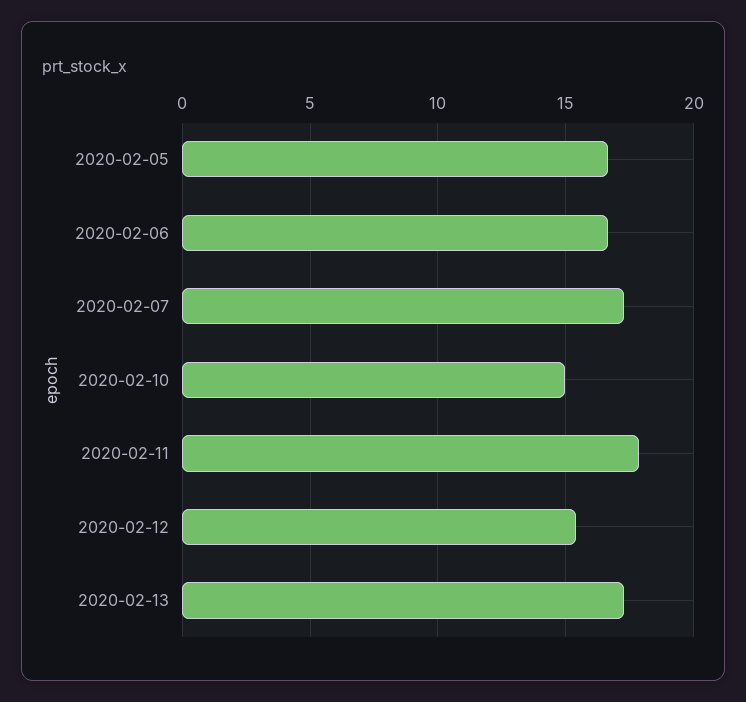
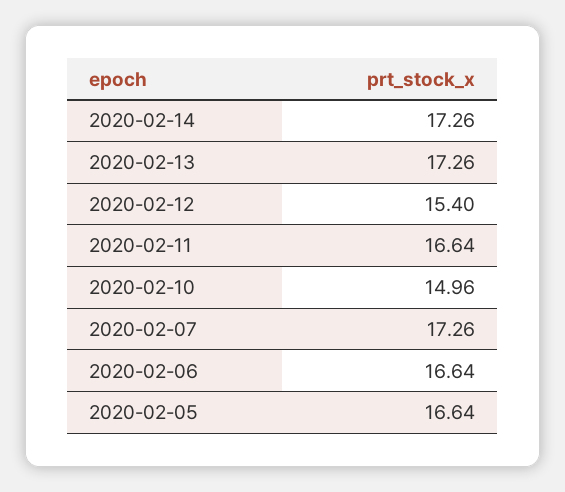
2020-02-11: 18 -> 16.64
2020-02-14: none -> 17.26

